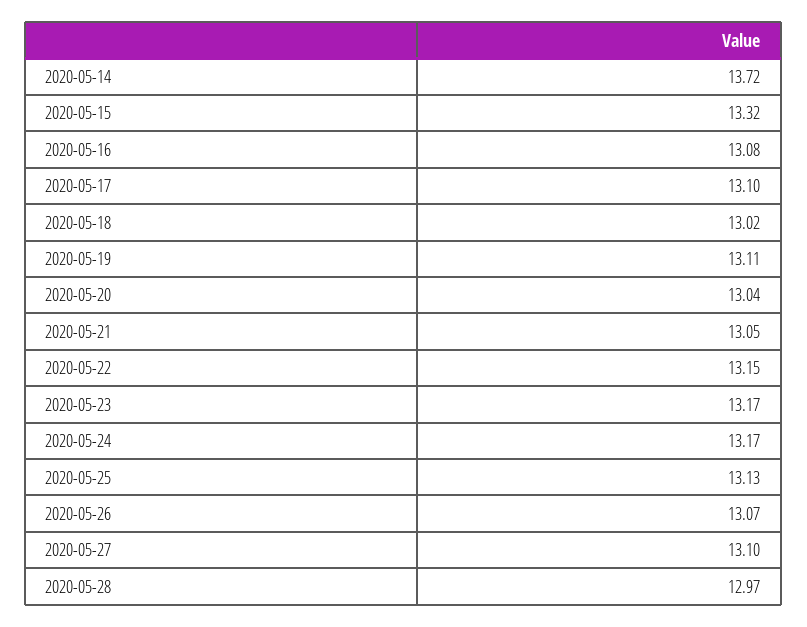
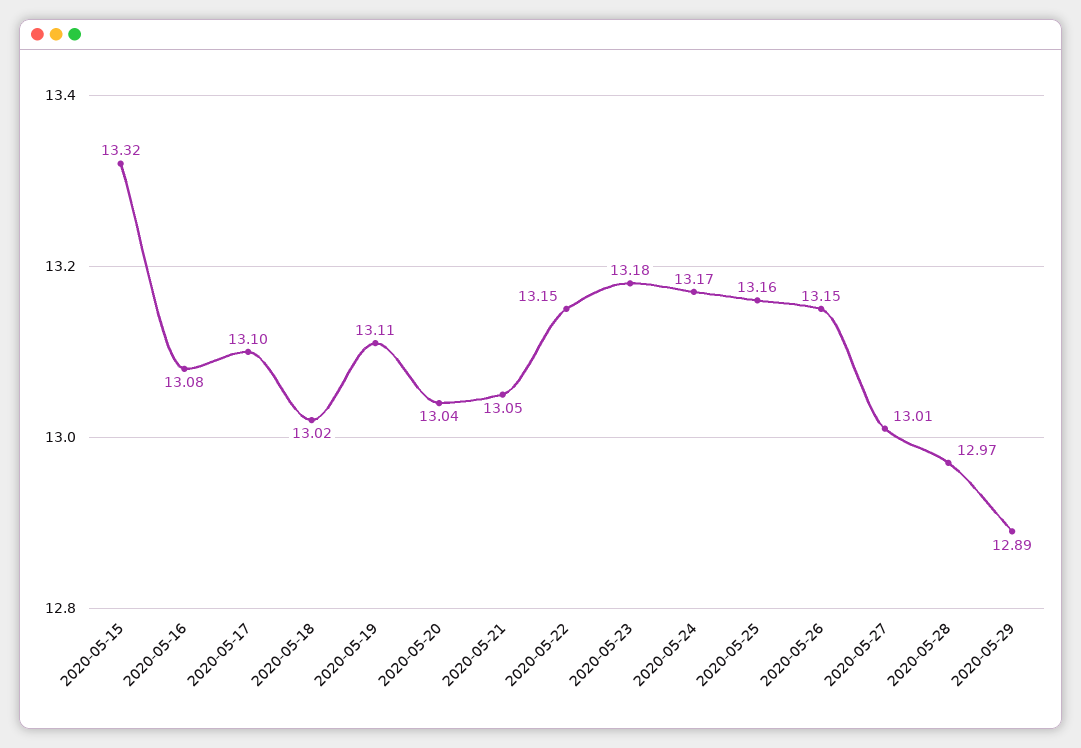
2020-05-14: 13.72 -> none
2020-05-23: 13.17 -> 13.18
2020-05-25: 13.13 -> 13.16
2020-05-26: 13.07 -> 13.15
2020-05-27: 13.1 -> 13.01
2020-05-29: none -> 12.89

